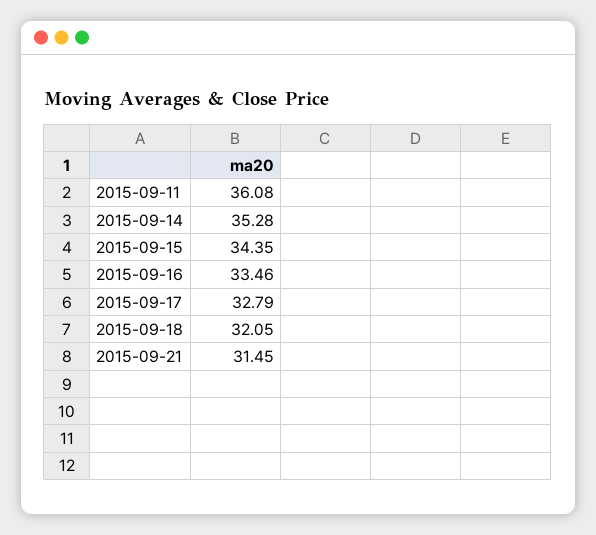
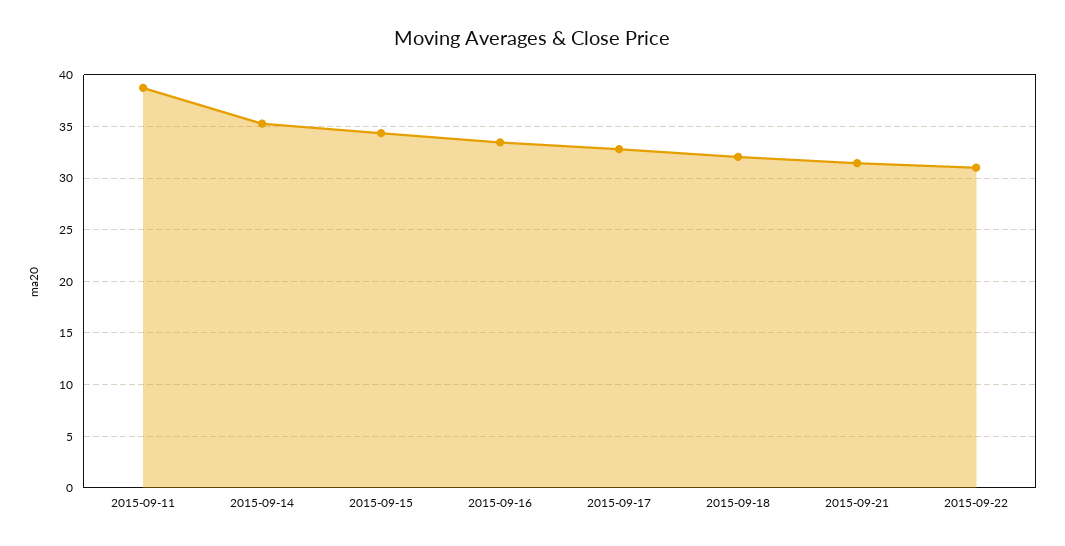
2015-09-11: 36.08 -> 39
2015-09-22: none -> 31

